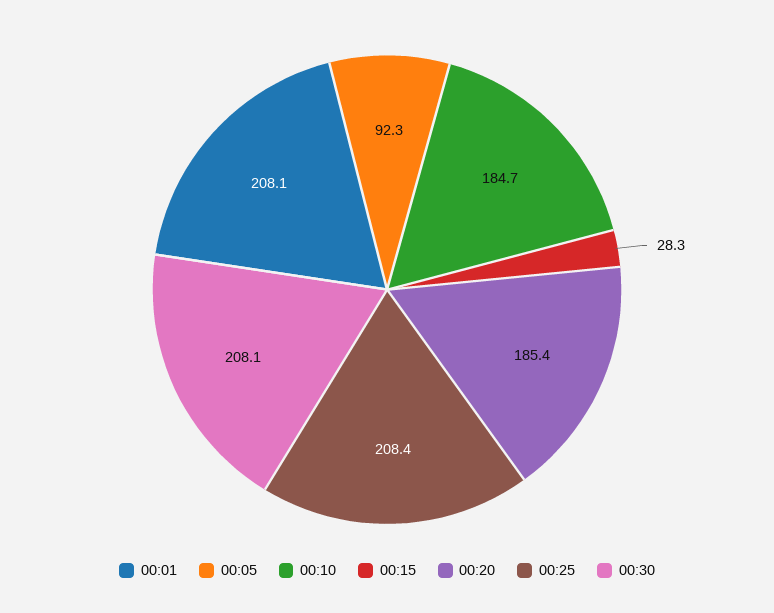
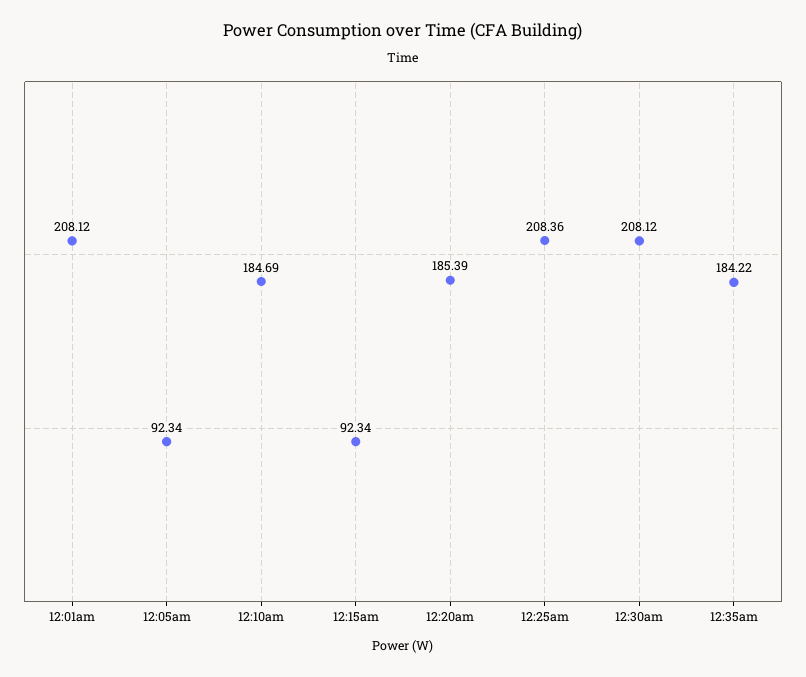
00:15: 28.3 -> 92.34
12:35am: none -> 184.22

